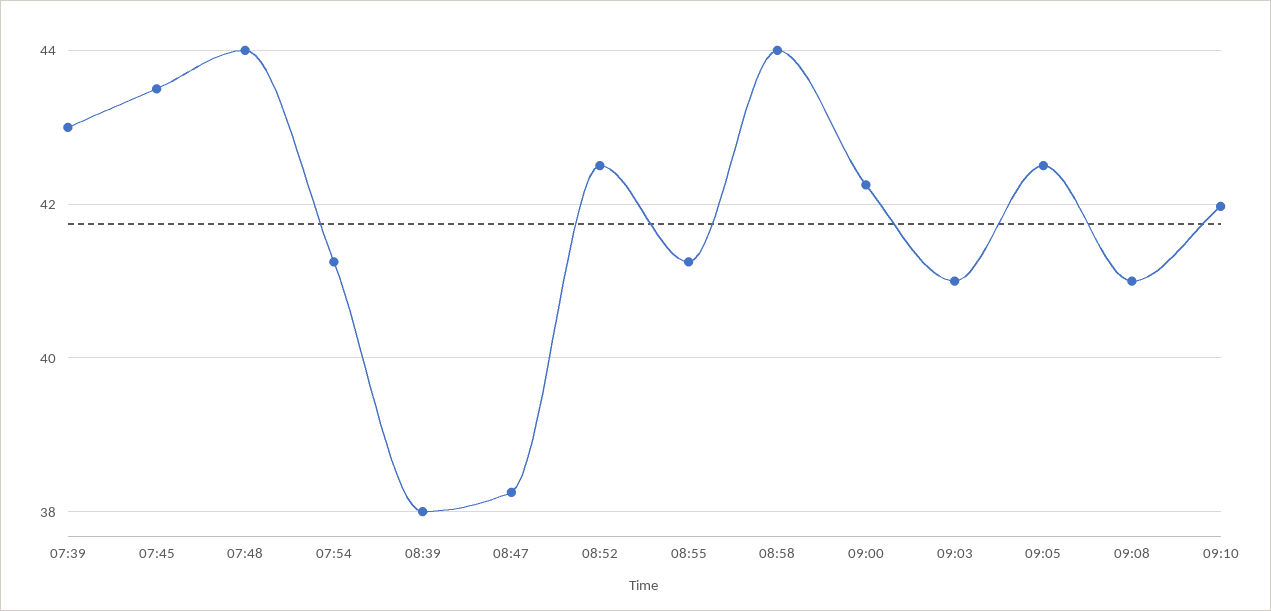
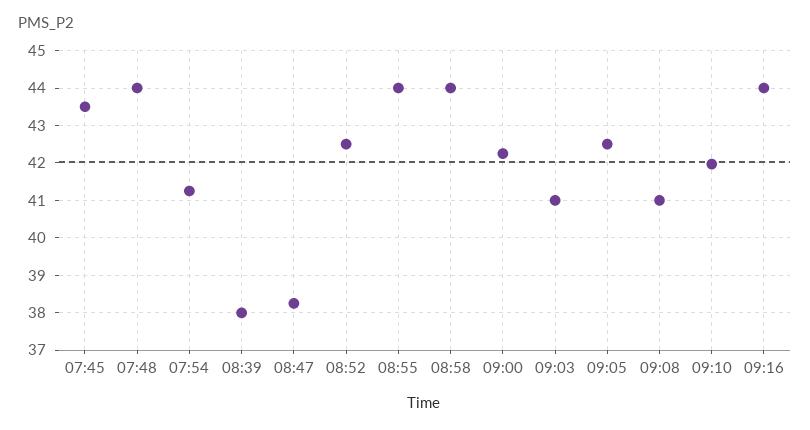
07:39: 43 -> none
08:55: 41.2 -> 44
09:16: none -> 44

